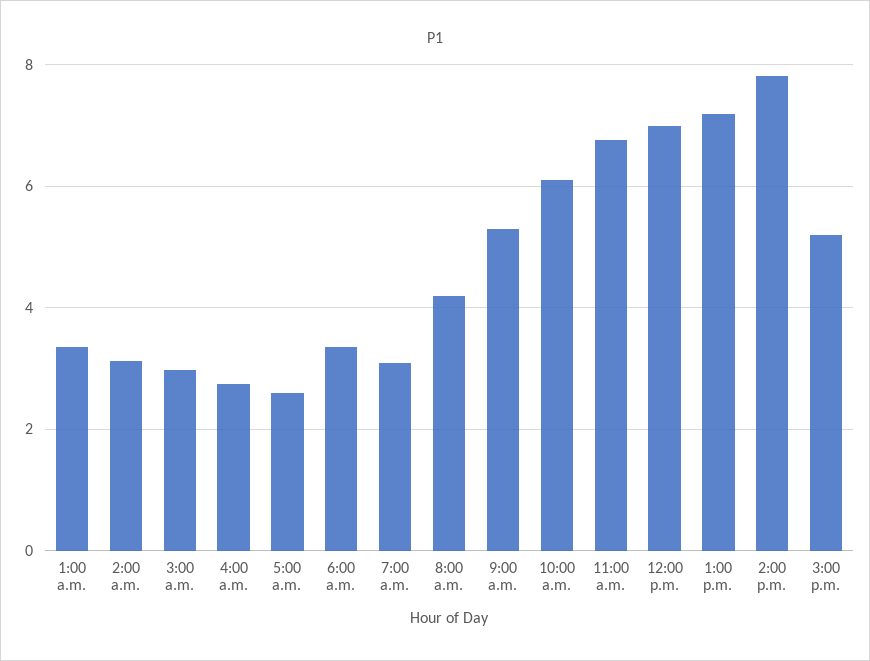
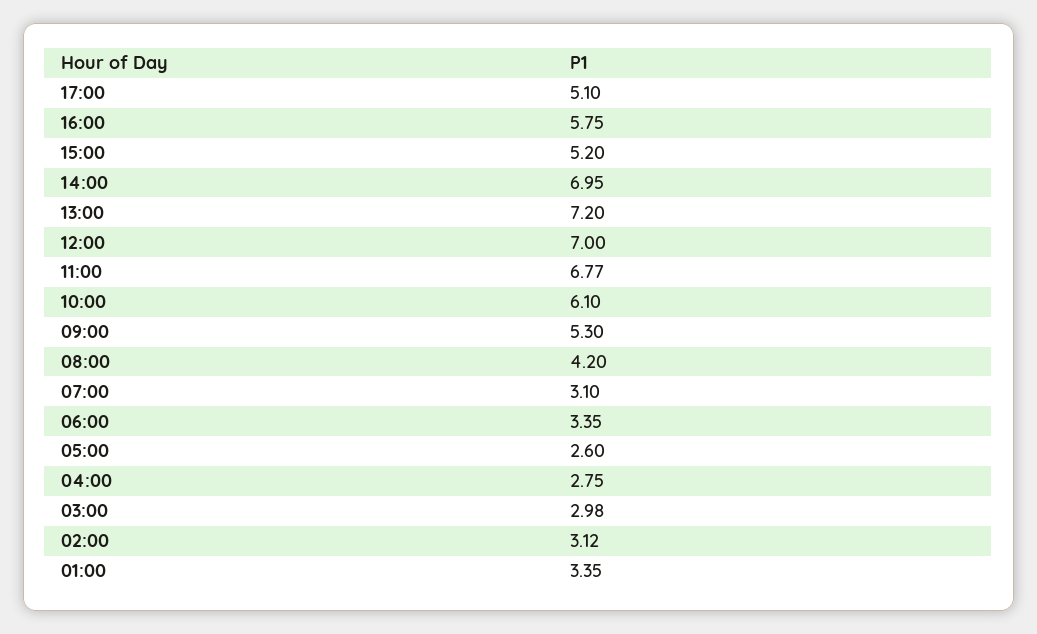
2:00 p.m.: 7.8 -> 6.95
17:00: none -> 5.1
16:00: none -> 5.75

